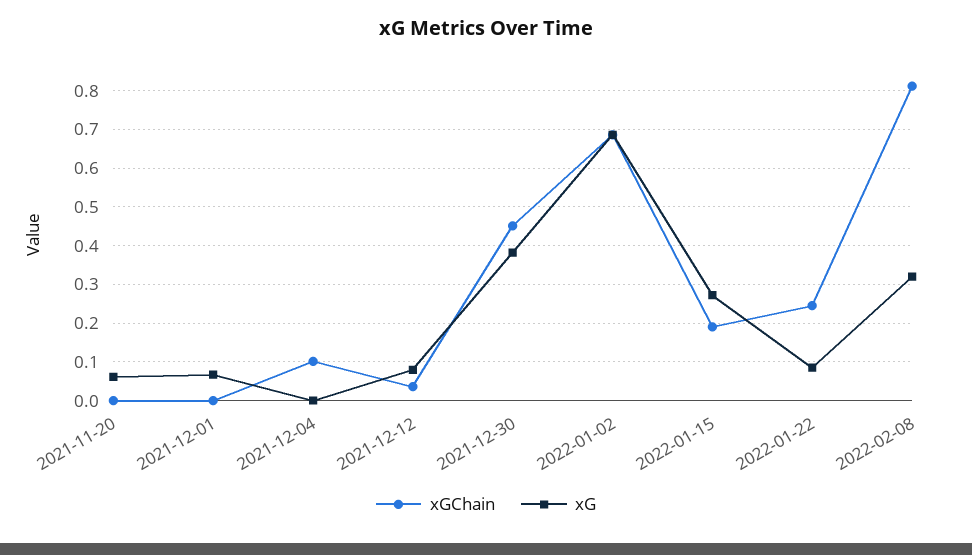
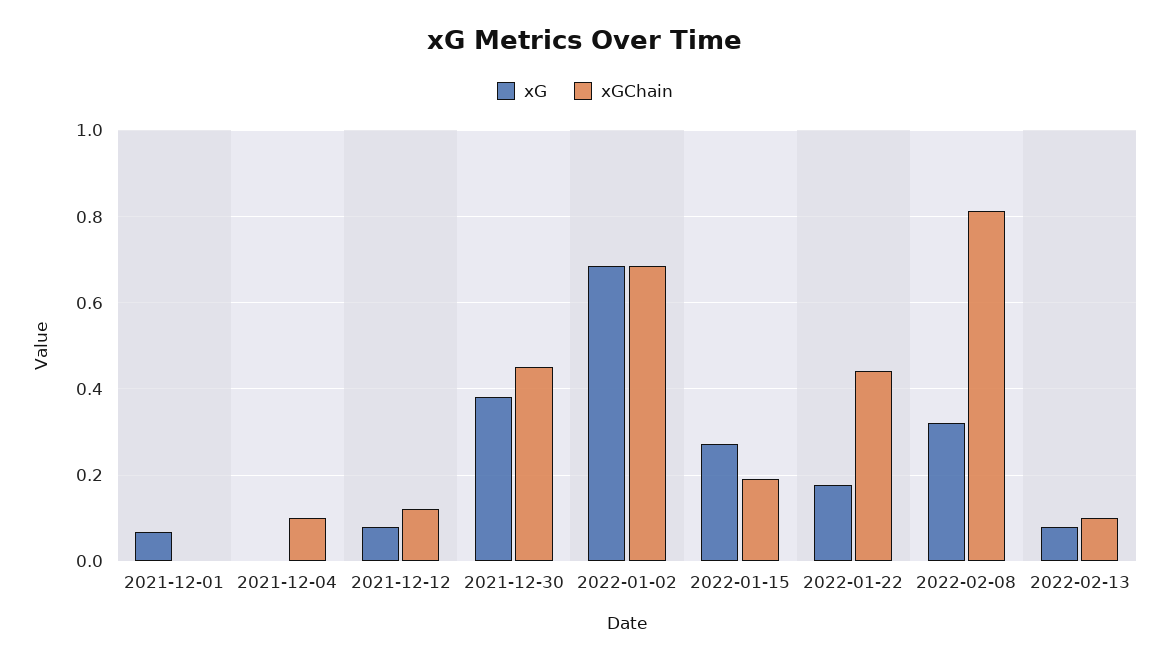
xGChain, 2021-11-20: 0 -> none
xG, 2021-11-20: 0.06 -> none
xGChain, 2021-12-12: 0.04 -> 0.12
xGChain, 2022-01-22: 0.24 -> 0.44
xG, 2022-01-22: 0.08 -> 0.18
xG, 2022-02-13: none -> 0.08
xGChain, 2022-02-13: none -> 0.1

